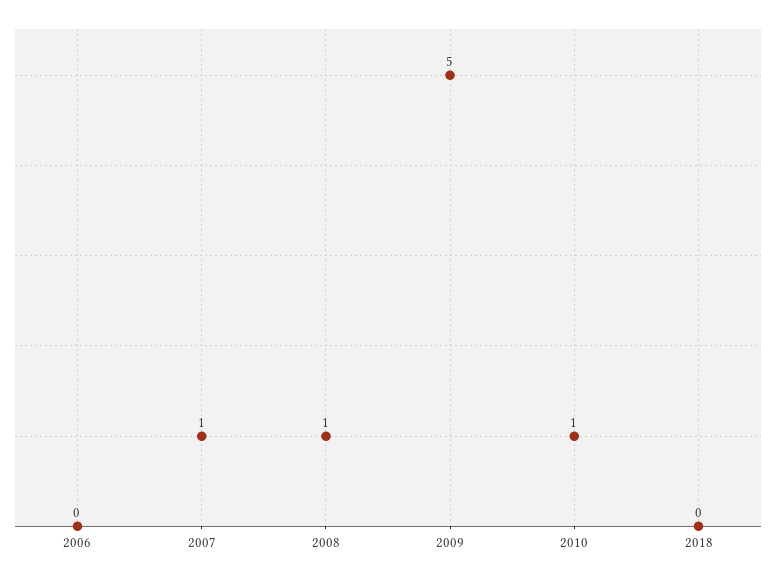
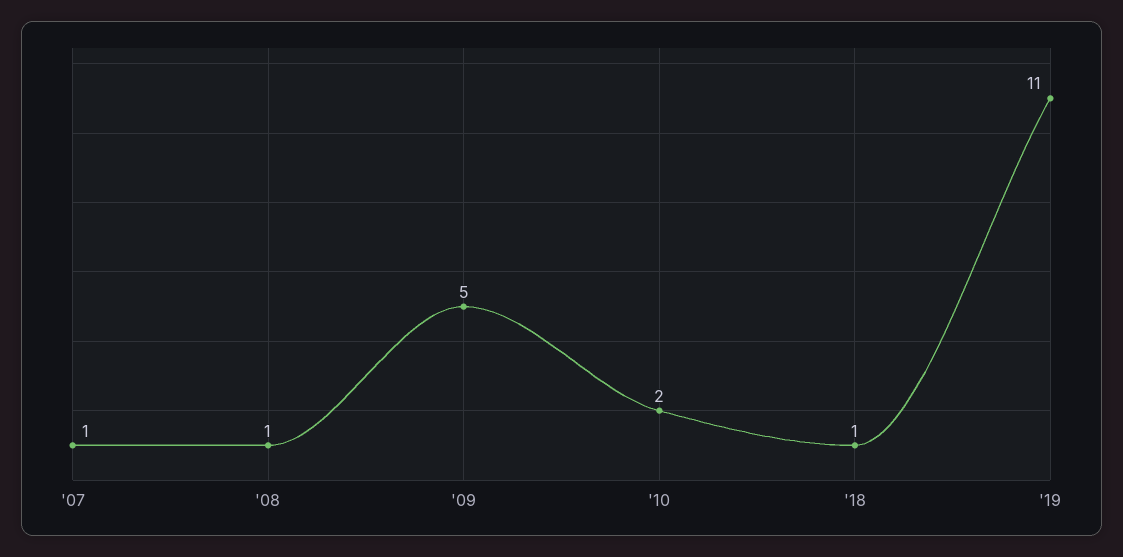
2006: 0 -> none
2010: 1 -> 2
2018: 0 -> 1
'19: none -> 11

